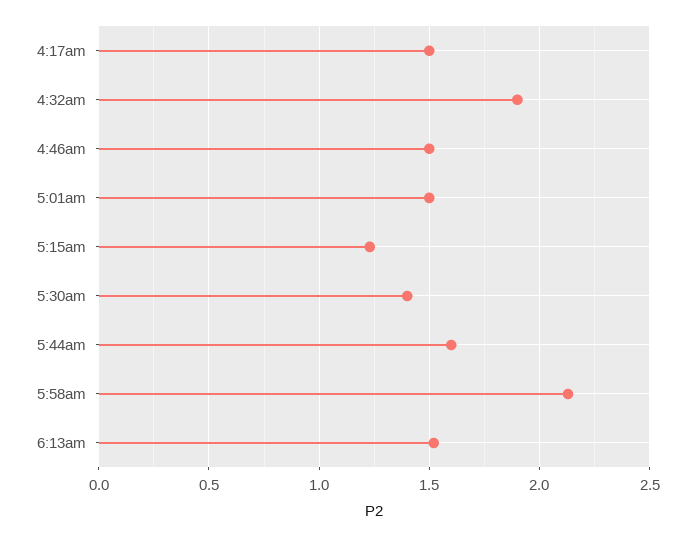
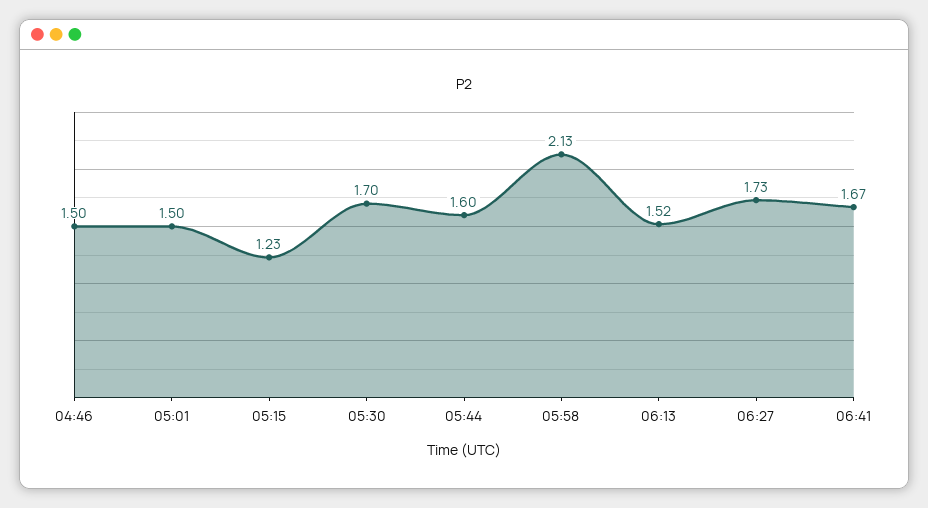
4:17am: 1.5 -> none
4:32am: 1.9 -> none
5:30am: 1.4 -> 1.7
06:27: none -> 1.73
06:41: none -> 1.67

